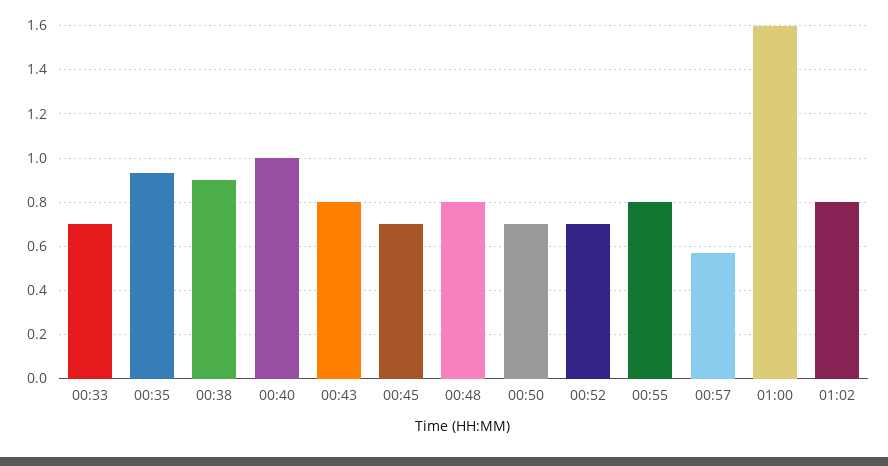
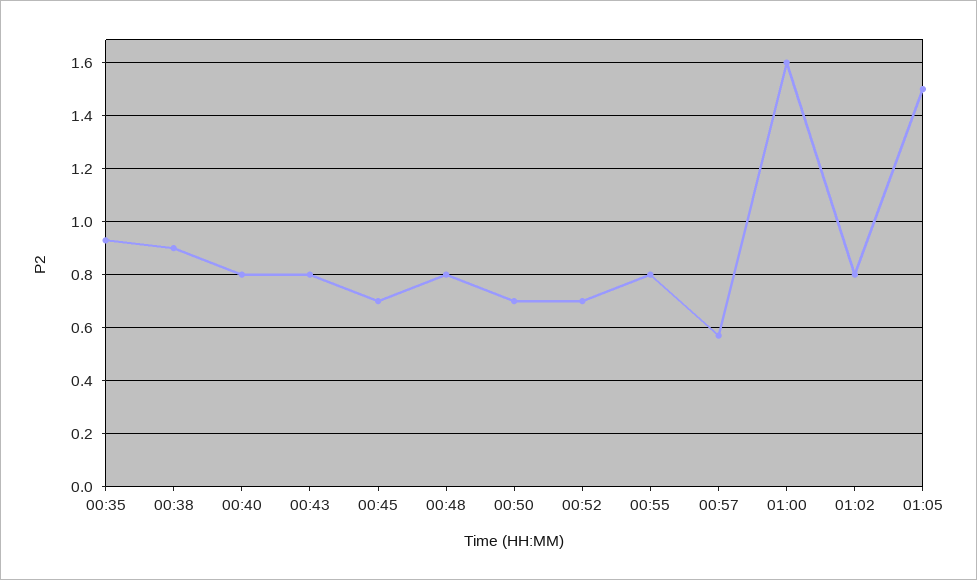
00:33: 0.7 -> none
00:40: 1 -> 0.8
01:05: none -> 1.5

